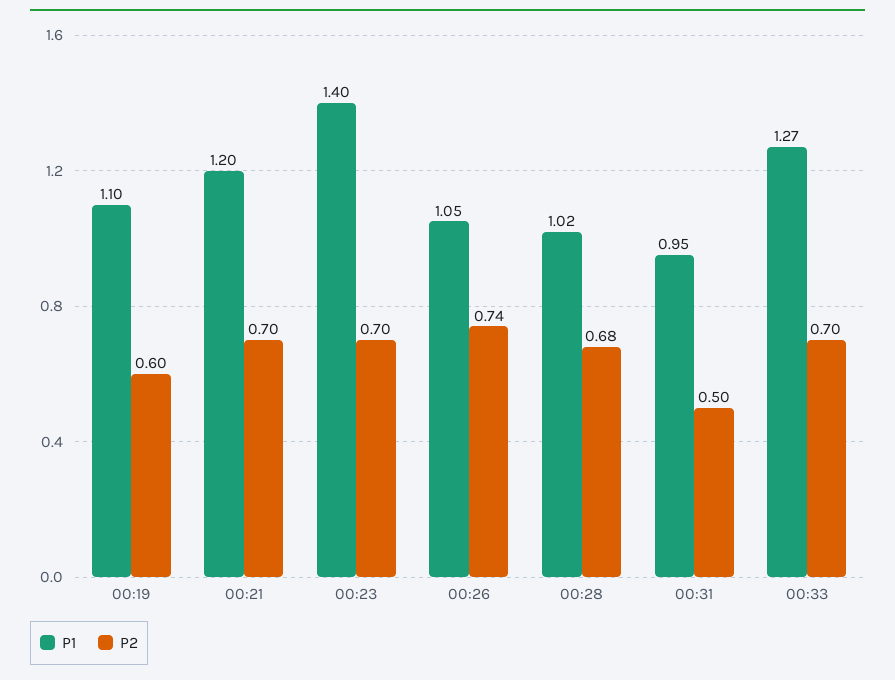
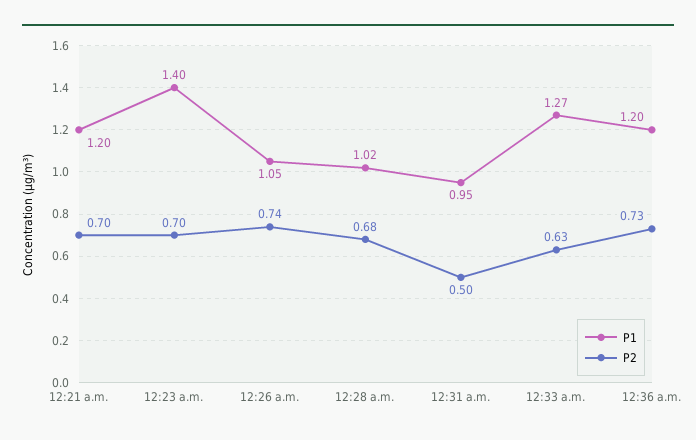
P1, 00:19: 1.1 -> none
P2, 00:19: 0.6 -> none
P2, 00:33: 0.7 -> 0.63
P1, 12:36 a.m.: none -> 1.2
P2, 12:36 a.m.: none -> 0.73

